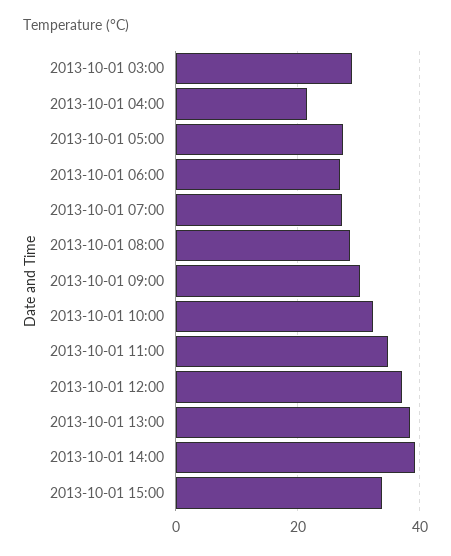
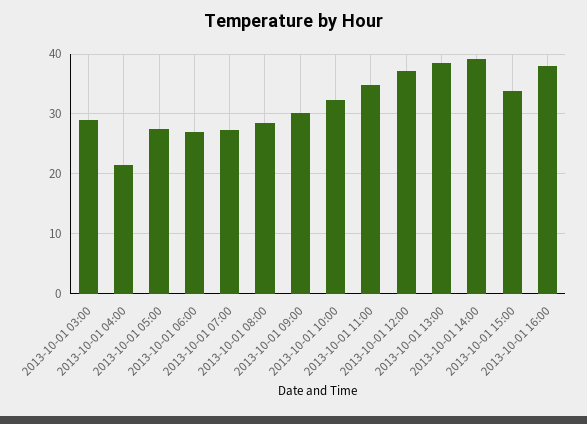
2013-10-01 16:00: none -> 38

